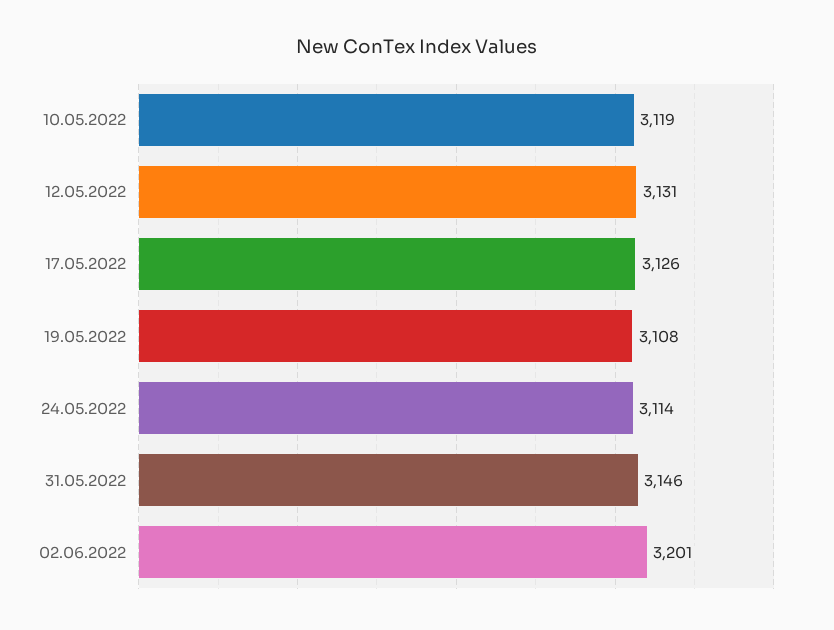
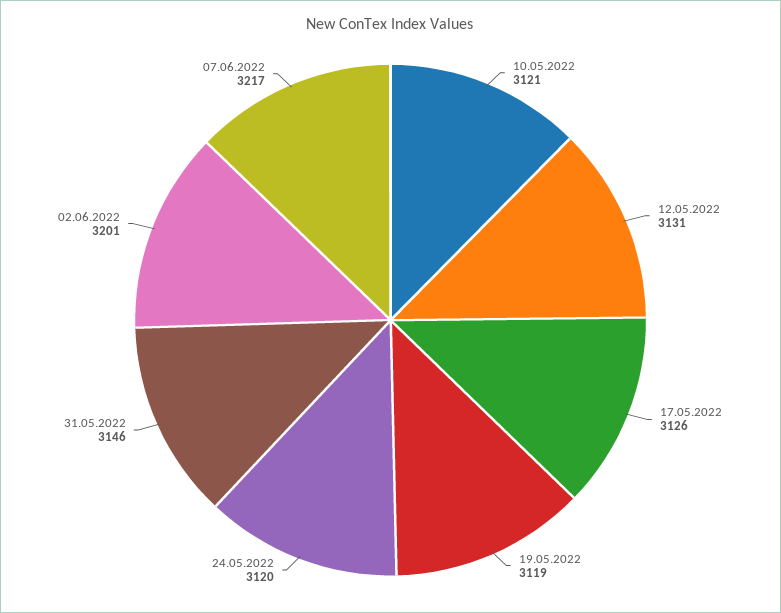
10.05.2022: 3119 -> 3121
19.05.2022: 3108 -> 3119
24.05.2022: 3114 -> 3120
07.06.2022: none -> 3217

